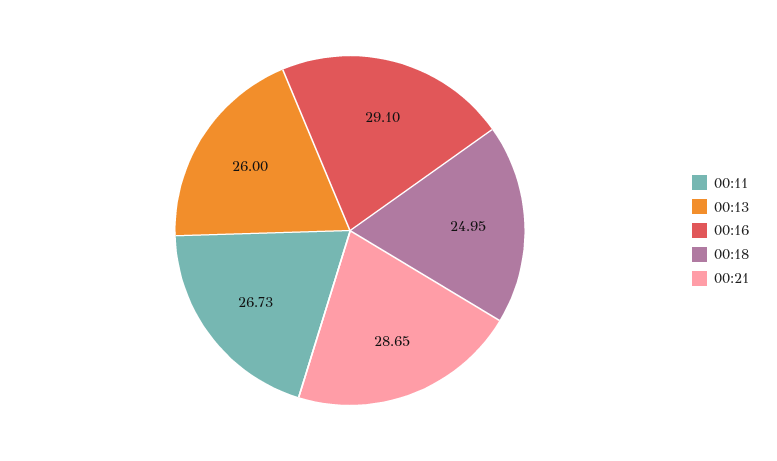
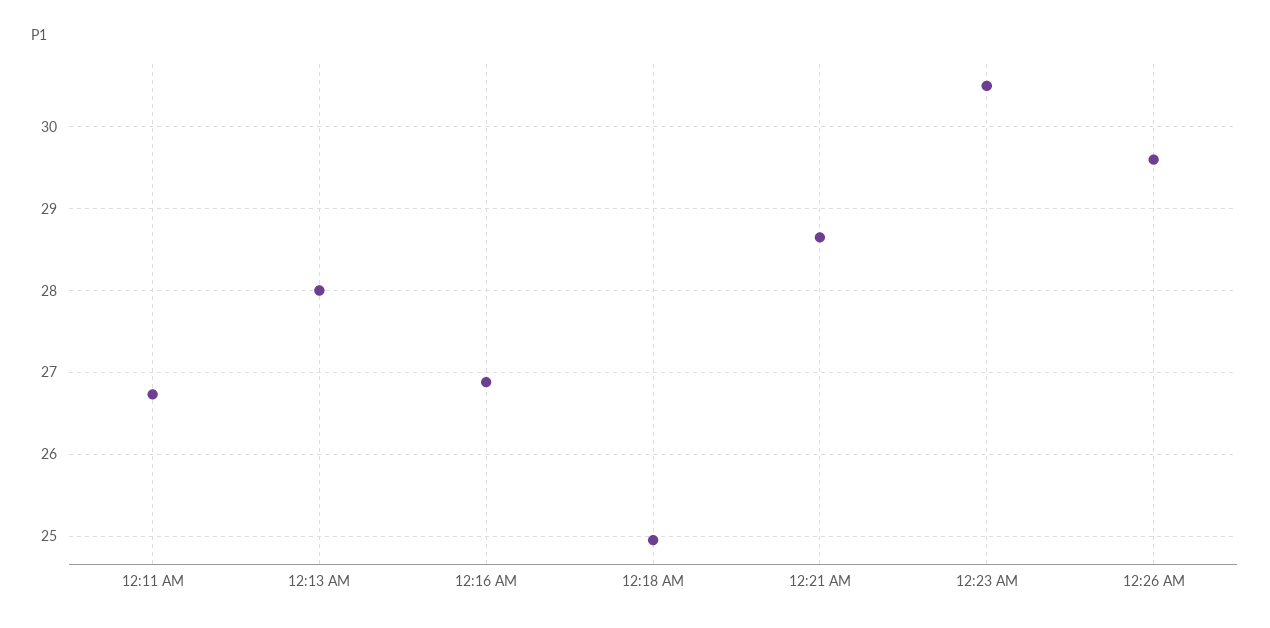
00:13: 26 -> 28
00:16: 29.1 -> 26.9
12:23 AM: none -> 30.5
12:26 AM: none -> 29.6

